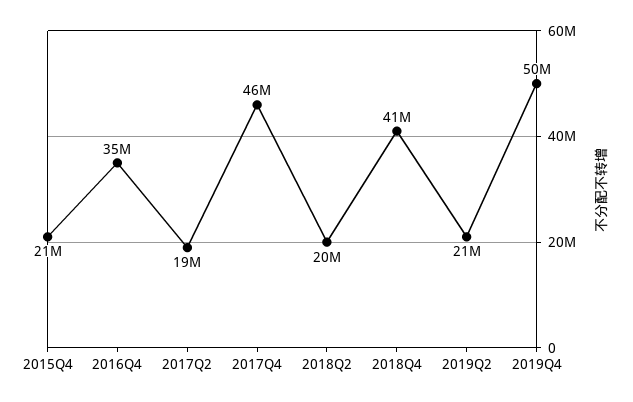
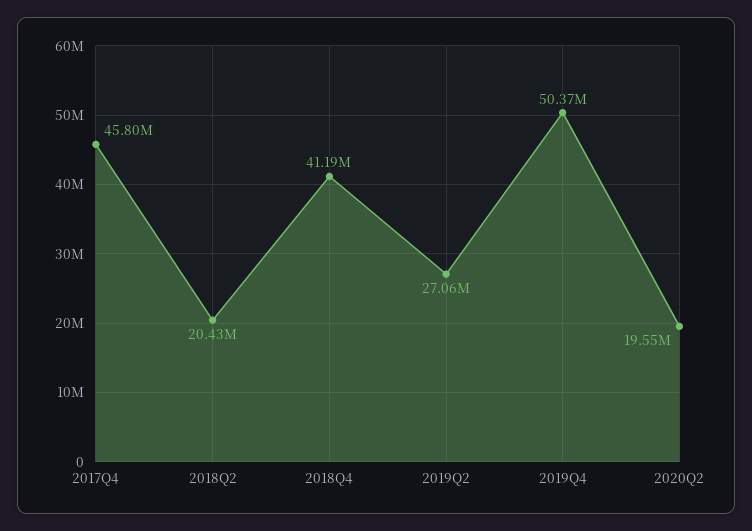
2015Q4: 21000000 -> none
2016Q4: 35000000 -> none
2017Q2: 19000000 -> none
2019Q2: 21000000 -> 27060000
2020Q2: none -> 19550000

